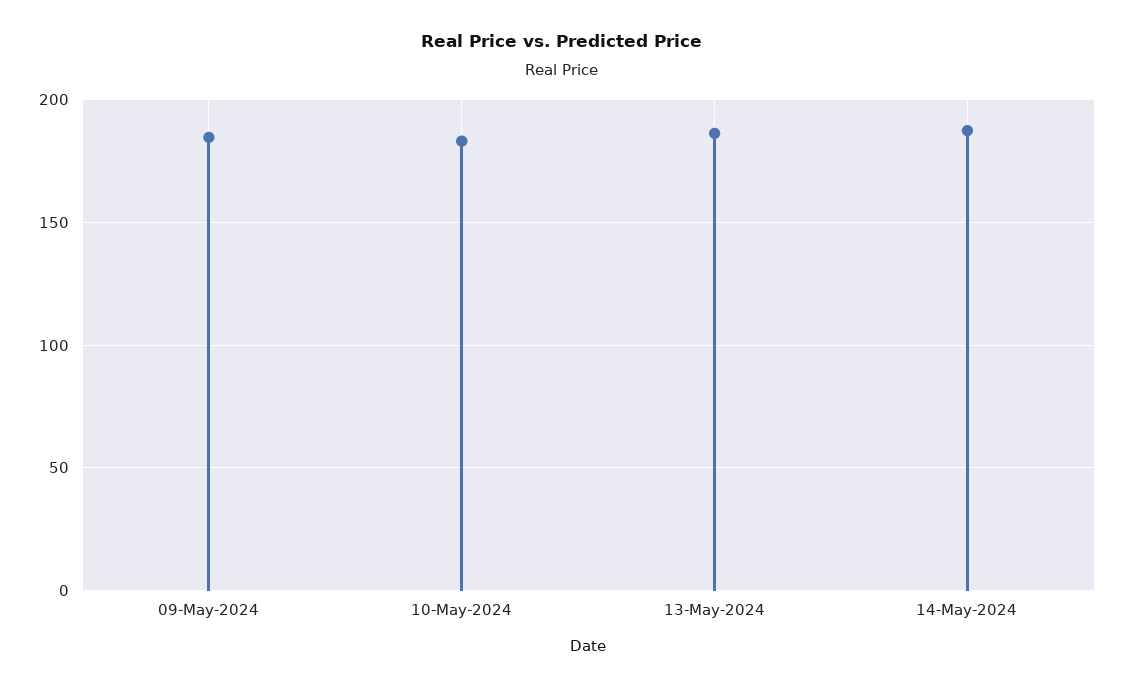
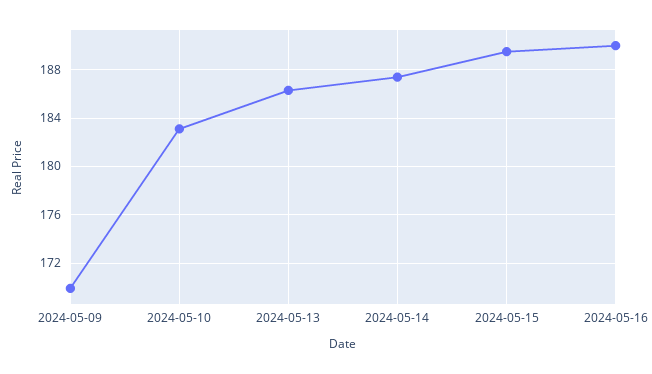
09-May-2024: 185 -> 170
2024-05-15: none -> 189.5
2024-05-16: none -> 190

